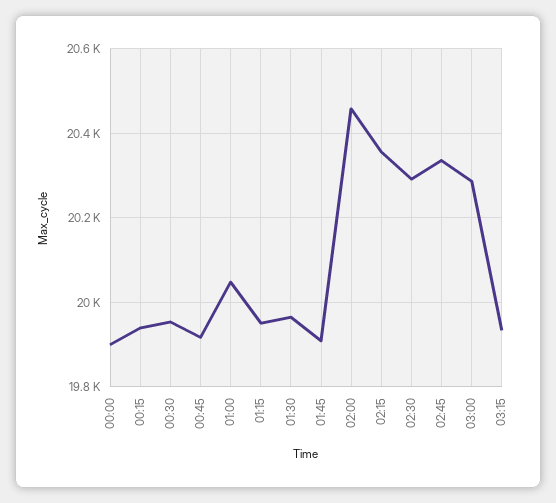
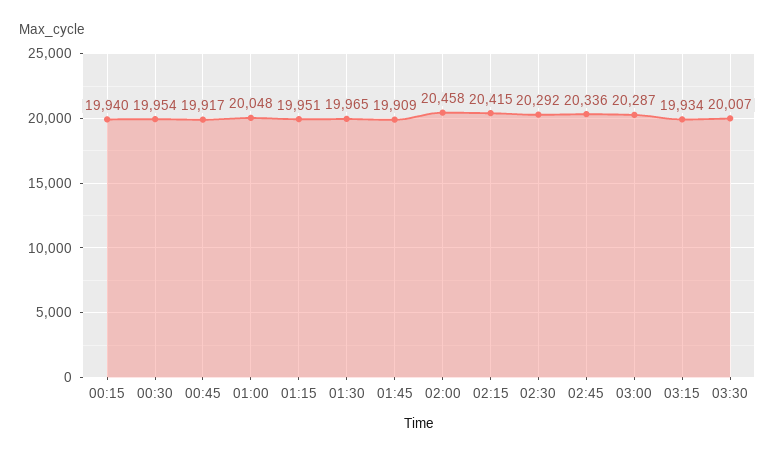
00:00: 19900 -> none
02:15: 20360 -> 20415
03:30: none -> 20007

